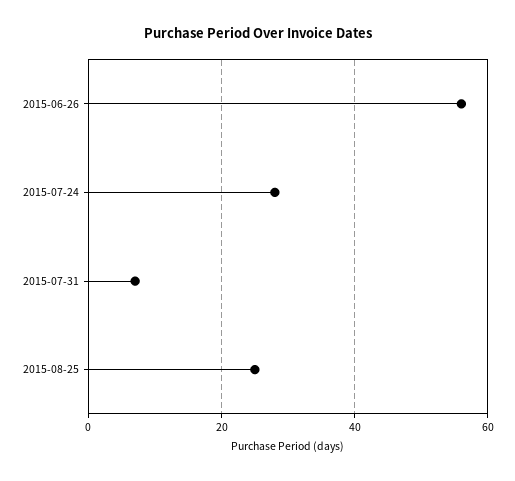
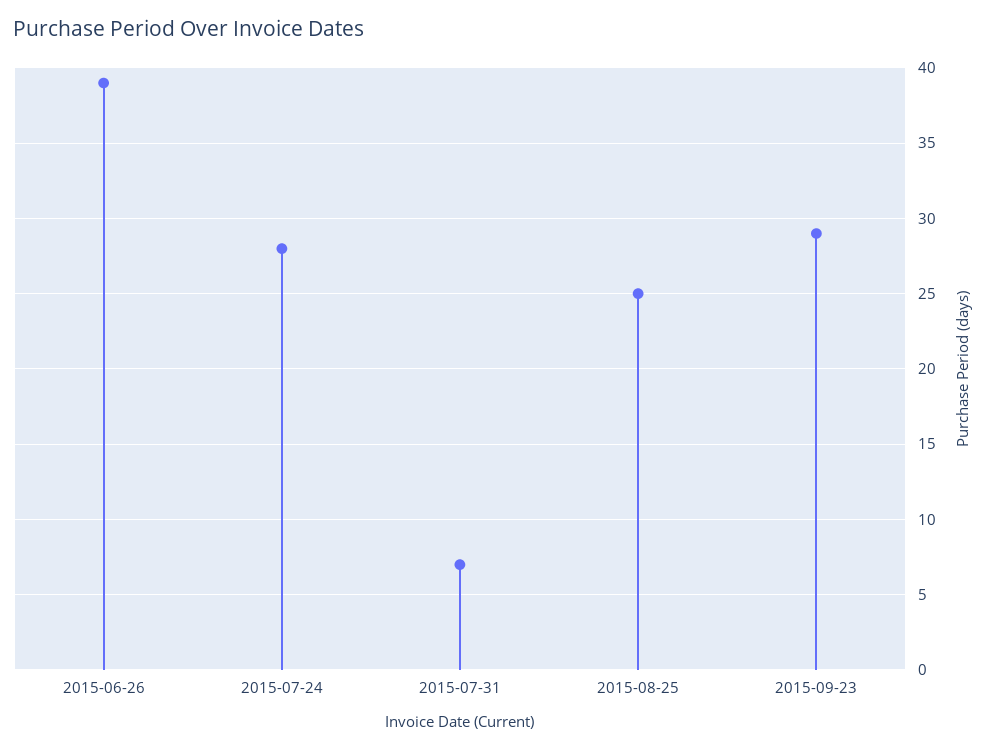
2015-06-26: 55 -> 39
2015-09-23: none -> 29

